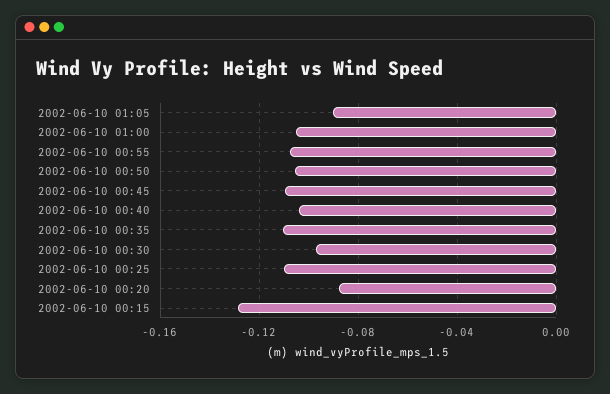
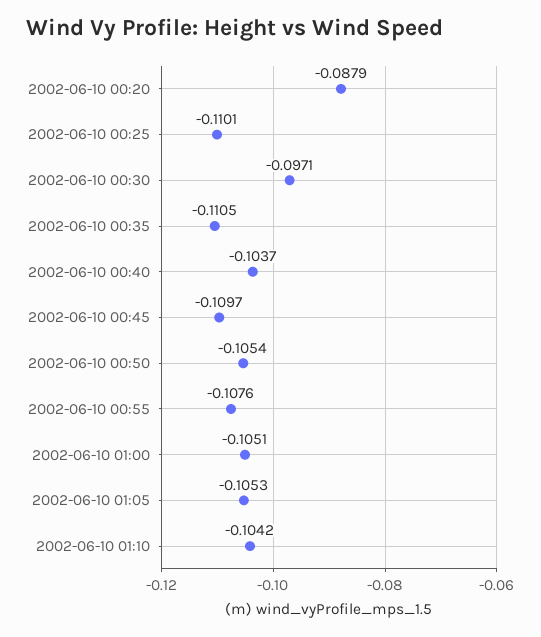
2002-06-10 01:05: -0.09 -> -0.1053
2002-06-10 00:15: -0.13 -> none
2002-06-10 01:10: none -> -0.1042

